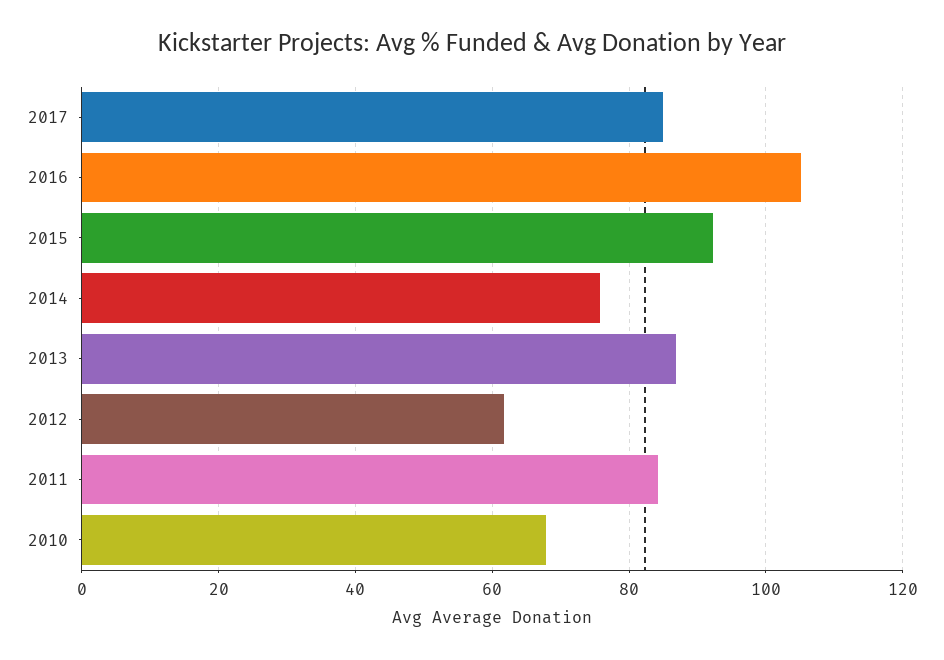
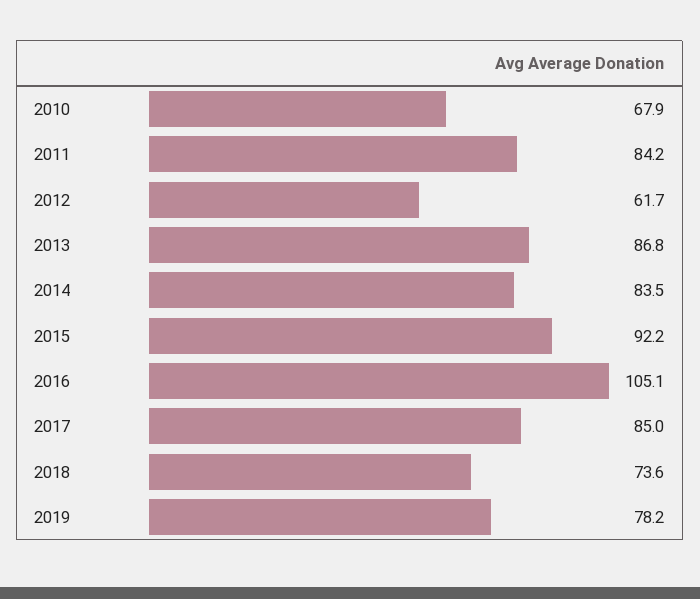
2014: 76 -> 83.5
2018: none -> 73.6
2019: none -> 78.2

